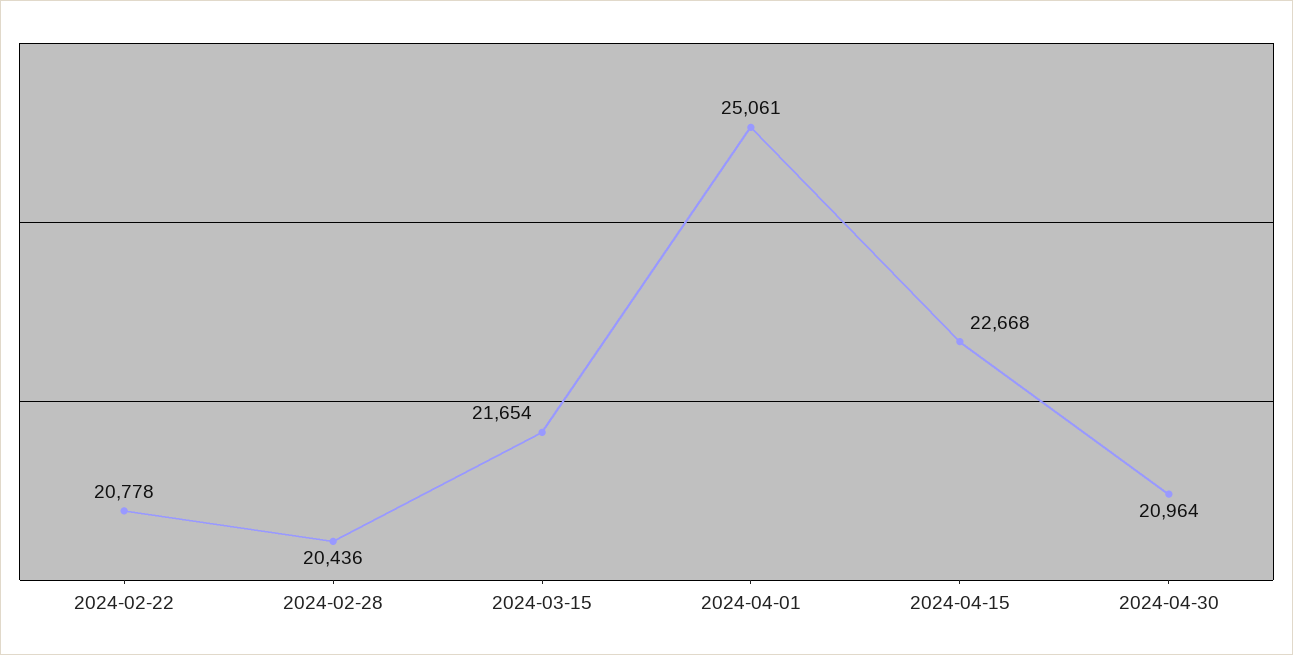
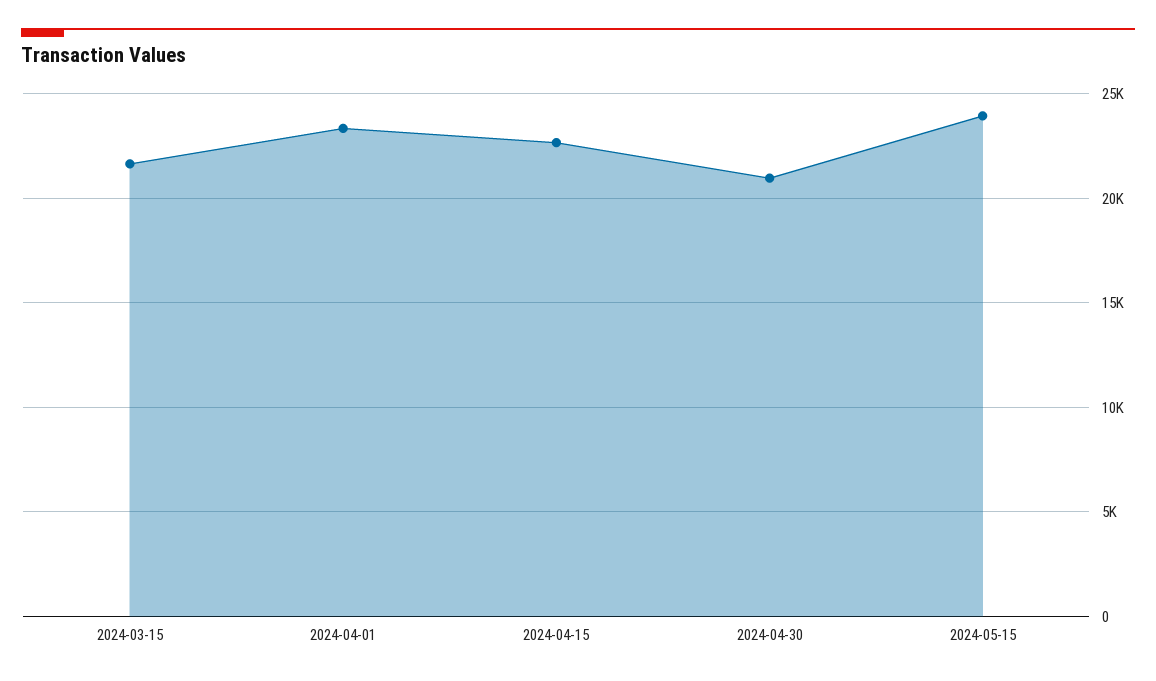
2024-02-22: 20778 -> none
2024-02-28: 20436 -> none
2024-04-01: 25061 -> 23500
2024-05-15: none -> 24000

